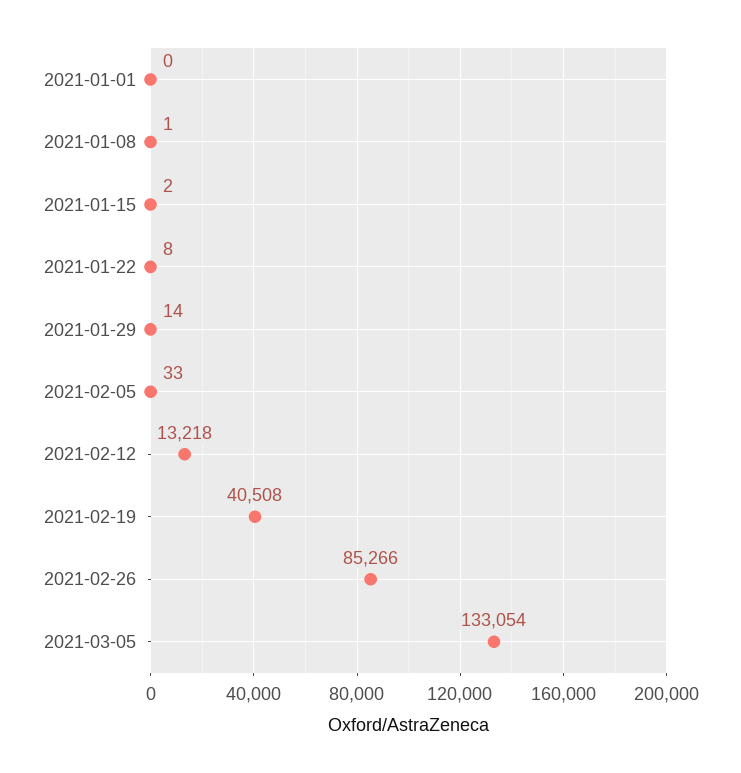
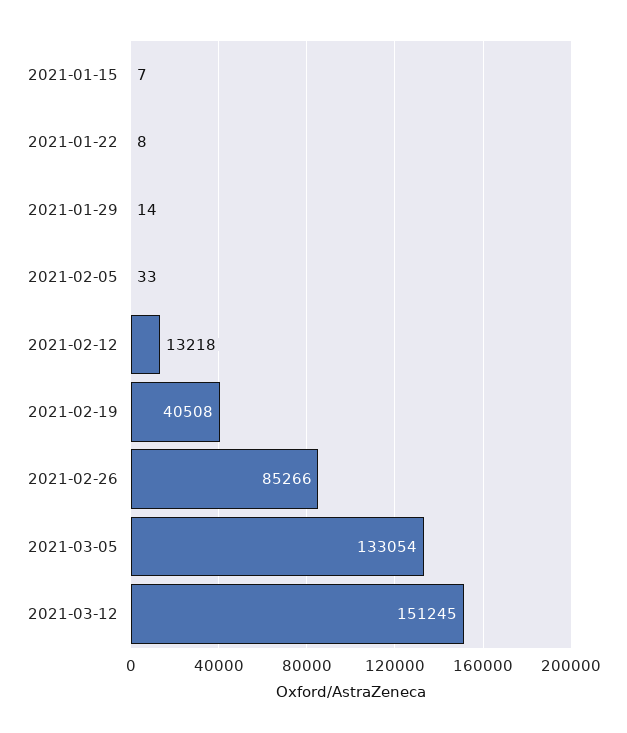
2021-01-01: 0 -> none
2021-01-08: 1 -> none
2021-01-15: 2 -> 7
2021-03-12: none -> 151245

